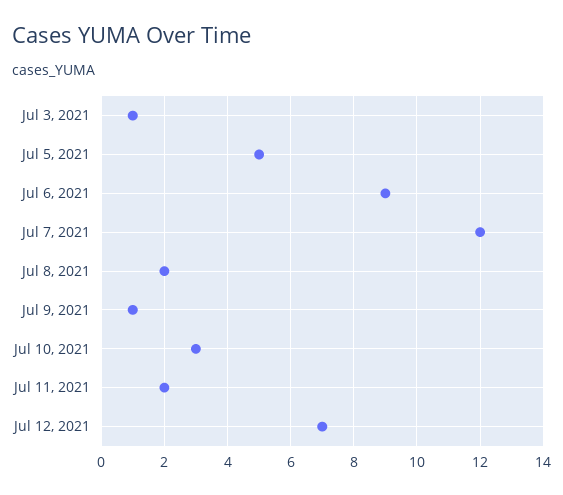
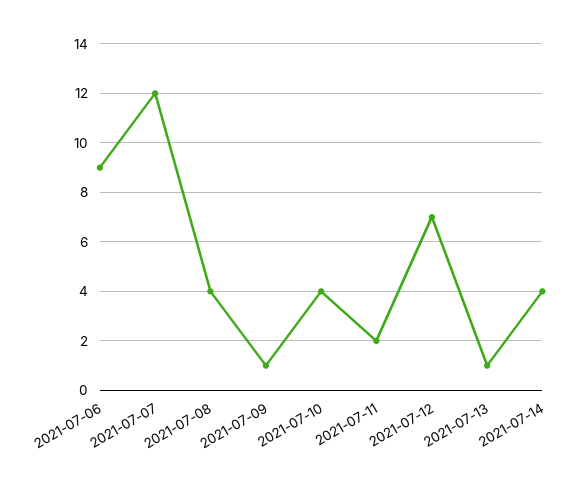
Jul 3, 2021: 1 -> none
Jul 5, 2021: 5 -> none
Jul 8, 2021: 2 -> 4
Jul 10, 2021: 3 -> 4
2021-07-13: none -> 1
2021-07-14: none -> 4

